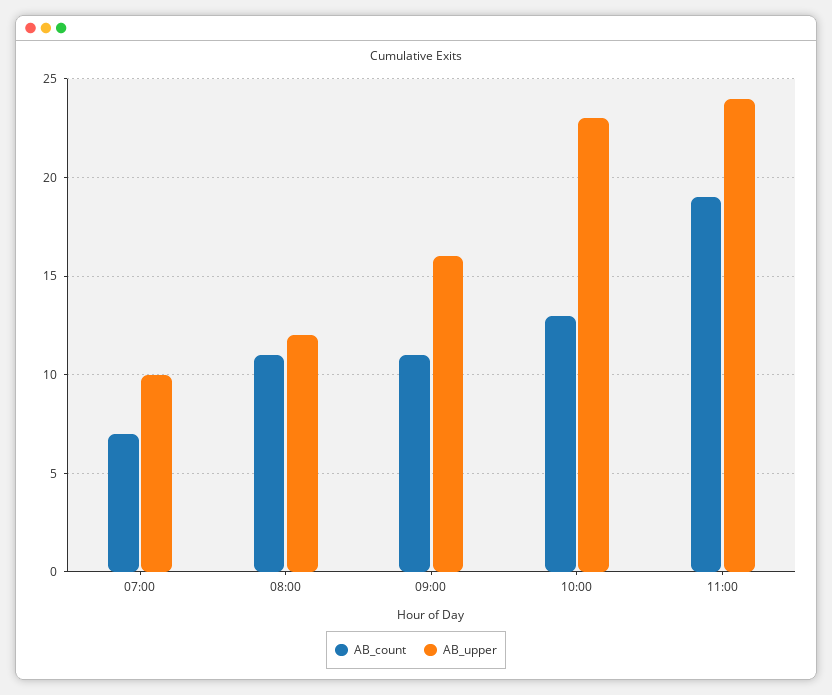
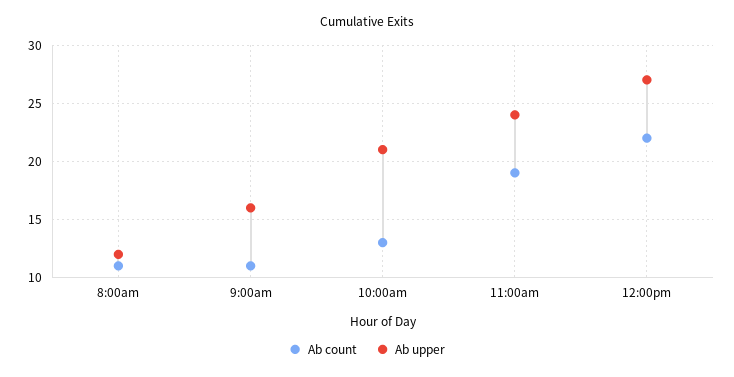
AB_count, 07:00: 7 -> none
AB_upper, 07:00: 10 -> none
AB_upper, 10:00: 23 -> 21
AB_count, 12:00pm: none -> 22
AB_upper, 12:00pm: none -> 27

